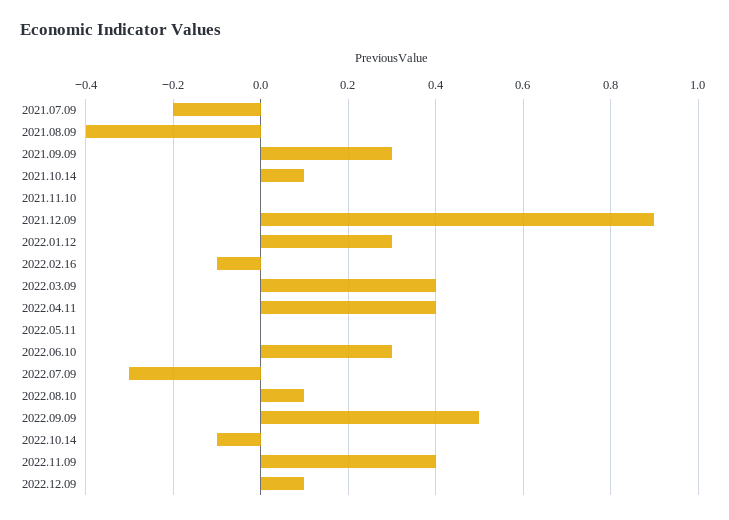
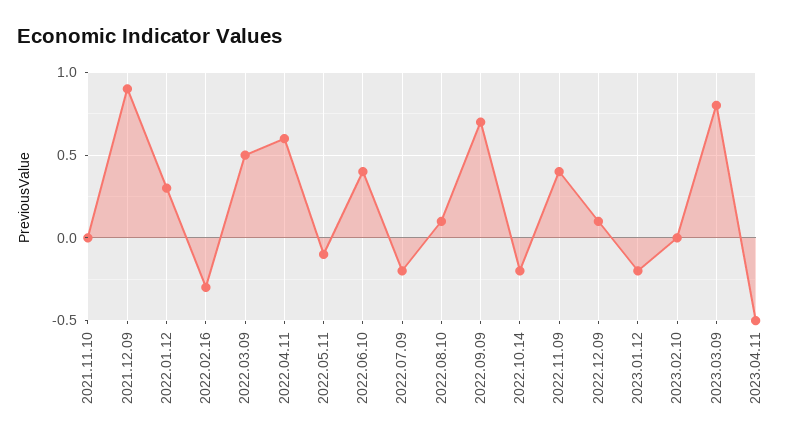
2021.07.09: -0.2 -> none
2021.08.09: -0.4 -> none
2021.09.09: 0.3 -> none
2021.10.14: 0.1 -> none
2022.02.16: -0.1 -> -0.3
2022.03.09: 0.4 -> 0.5
2022.04.11: 0.4 -> 0.6
2022.05.11: 0 -> -0.1
2022.06.10: 0.3 -> 0.4
2022.07.09: -0.3 -> -0.2
2022.09.09: 0.5 -> 0.7
2022.10.14: -0.1 -> -0.2
2023.01.12: none -> -0.2
2023.02.10: none -> 0
2023.03.09: none -> 0.8
2023.04.11: none -> -0.5

